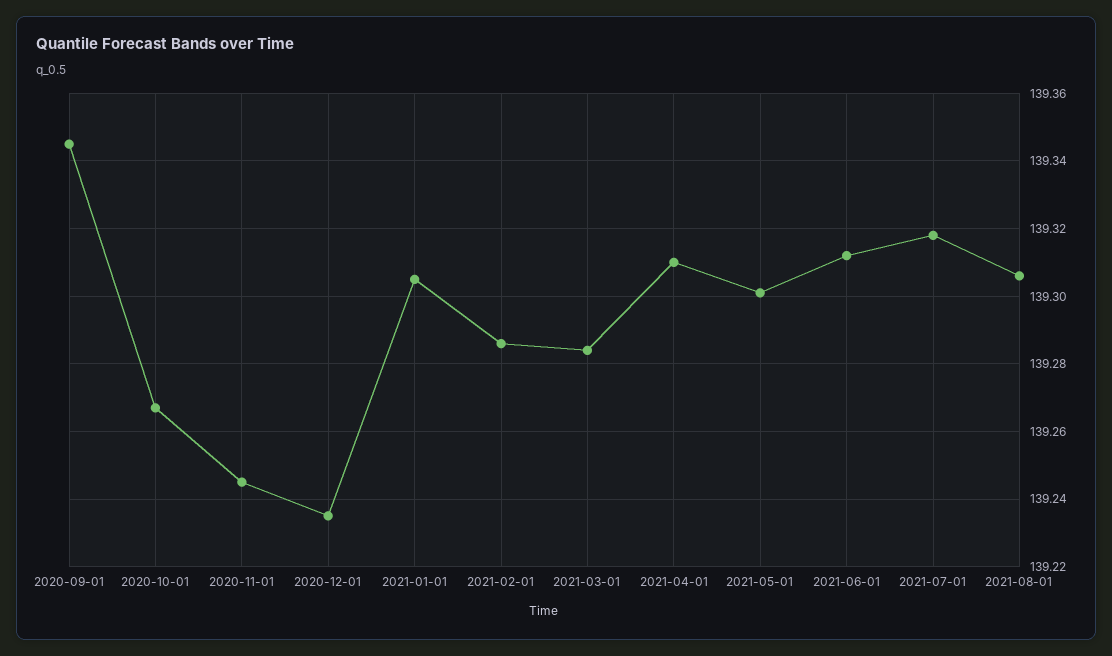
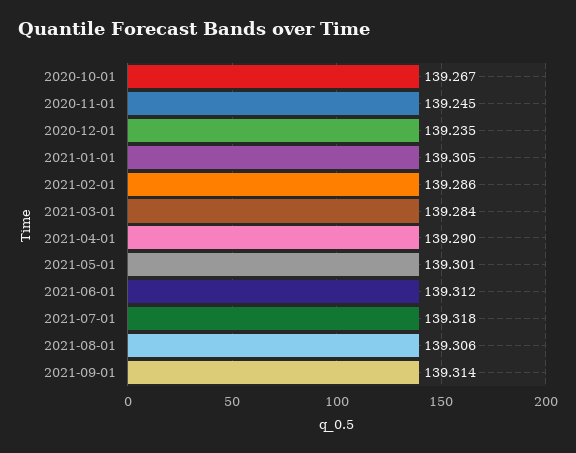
2020-09-01: 139.345 -> none
2021-04-01: 139.31 -> 139.29
2021-09-01: none -> 139.314

